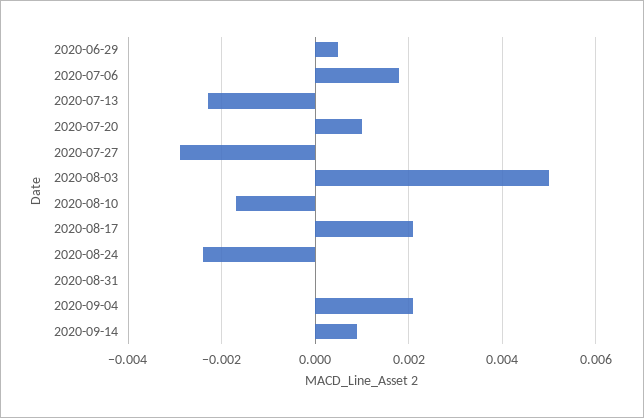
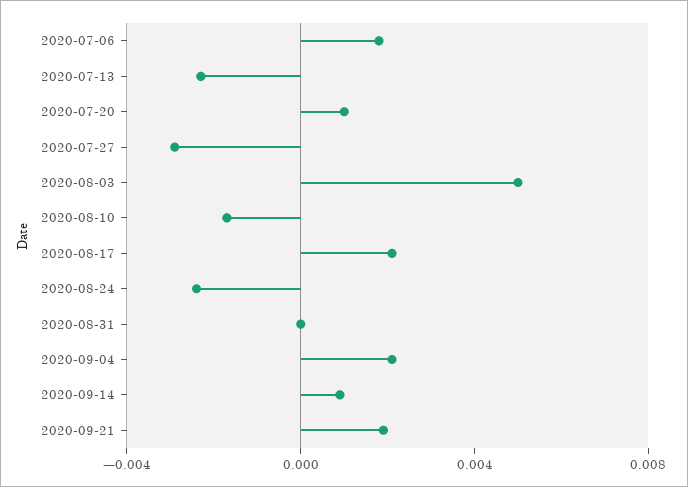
2020-06-29: 0.0005 -> none
2020-09-21: none -> 0.002

